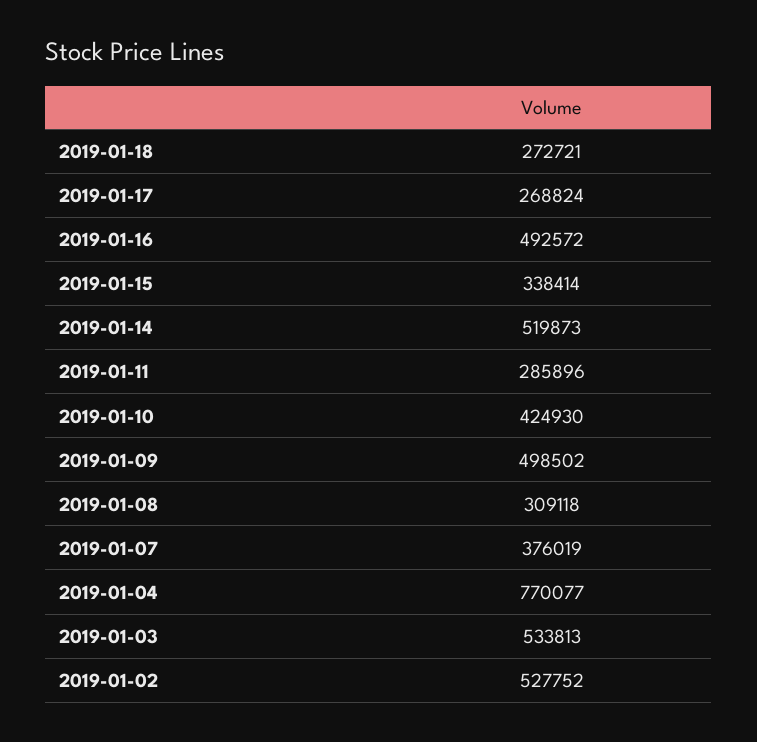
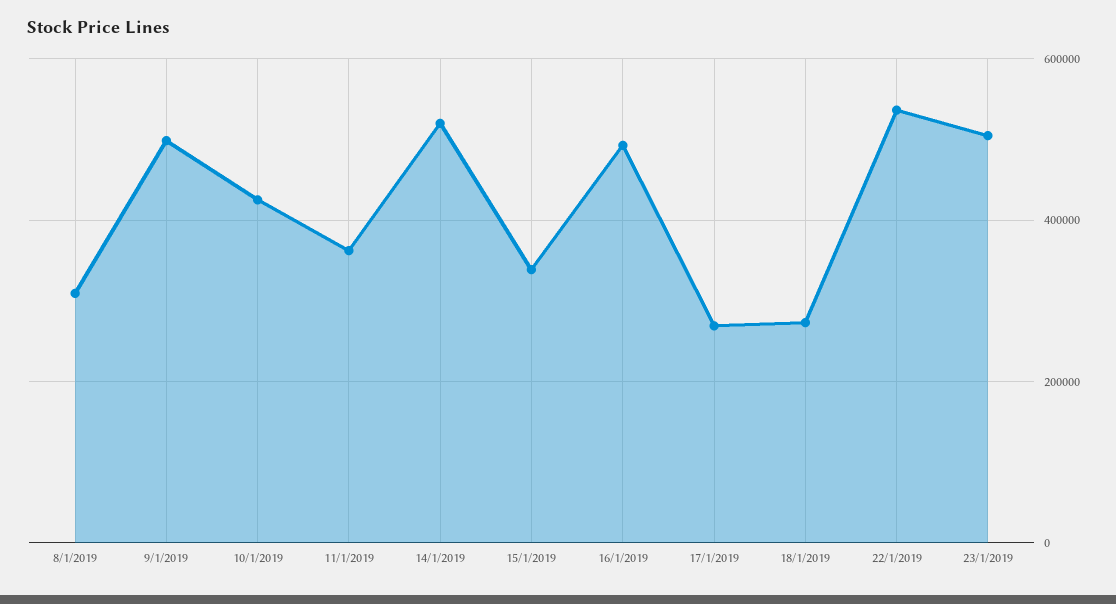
2019-01-11: 285896 -> 360000
2019-01-07: 376019 -> none
2019-01-04: 770077 -> none
2019-01-03: 533813 -> none
2019-01-02: 527752 -> none
22/1/2019: none -> 540000
23/1/2019: none -> 500000

